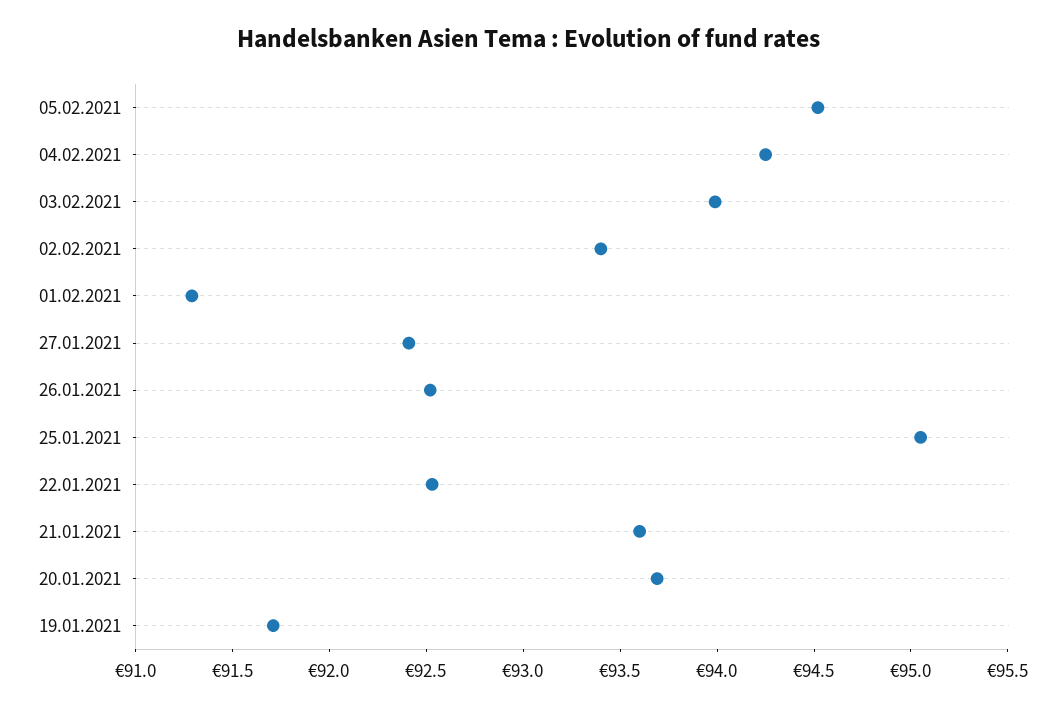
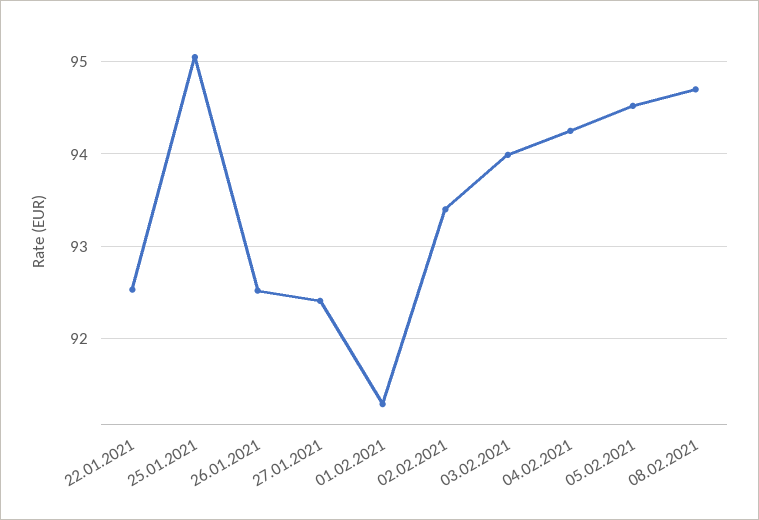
21.01.2021: 93.6 -> none
20.01.2021: 93.7 -> none
19.01.2021: 91.7 -> none
08.02.2021: none -> 94.7

